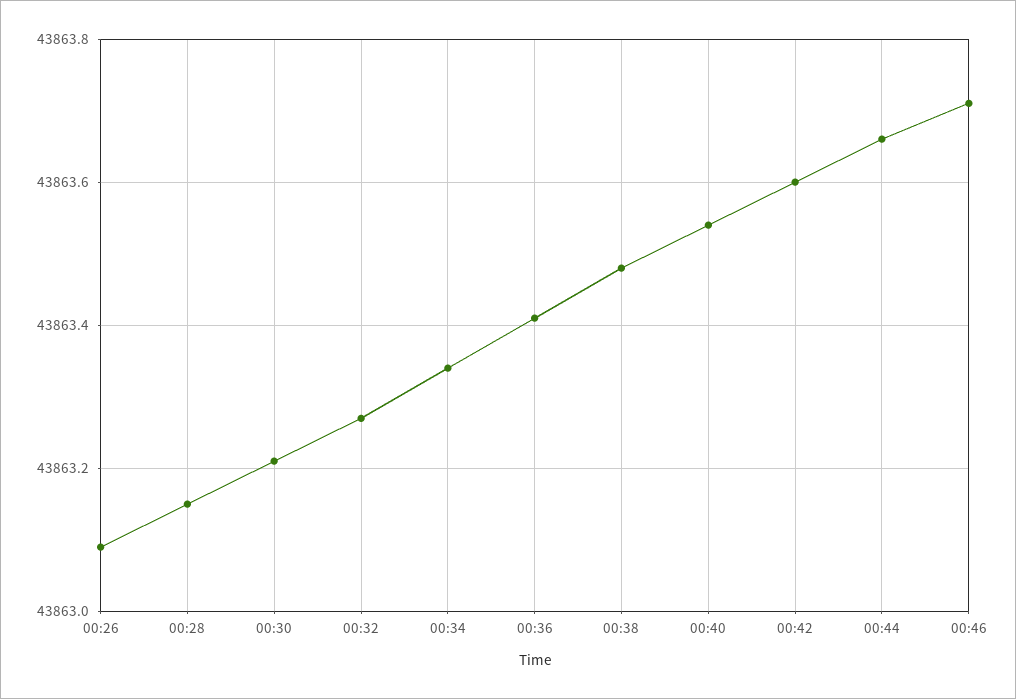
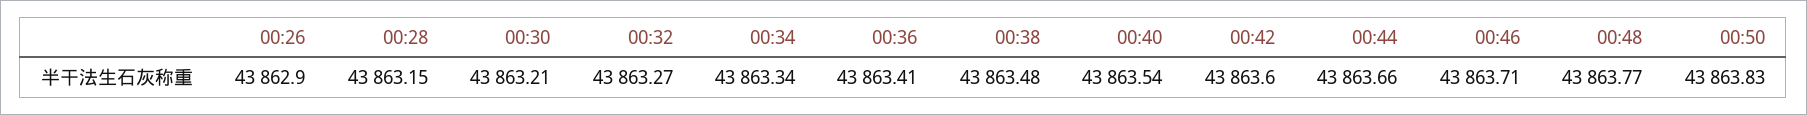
00:26: 43863.1 -> 43862.9
00:48: none -> 43863.77
00:50: none -> 43863.83

